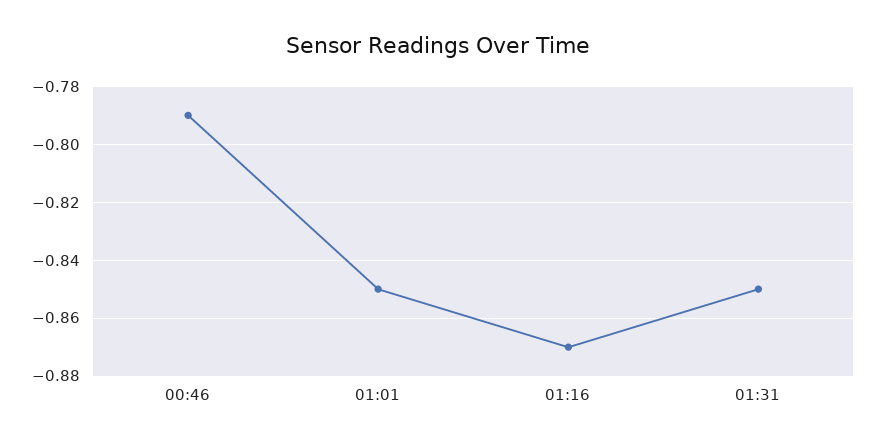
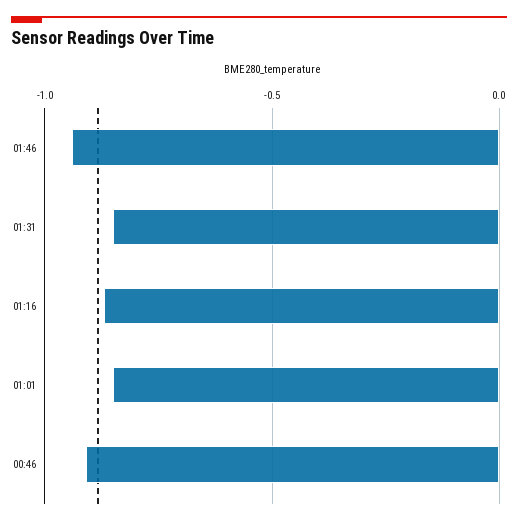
00:46: -0.79 -> -0.9
01:46: none -> -0.95

